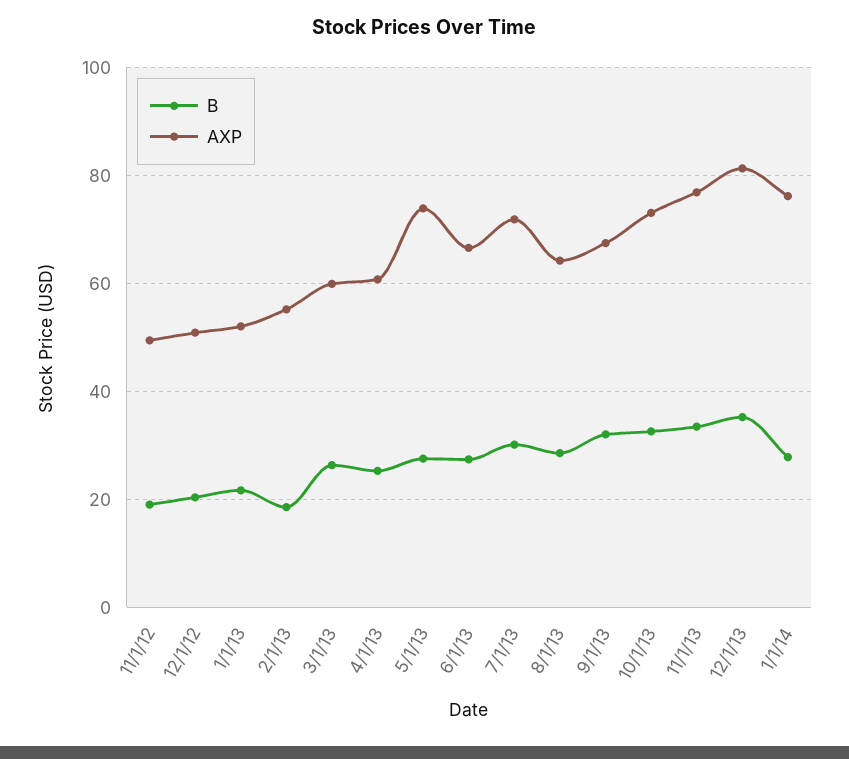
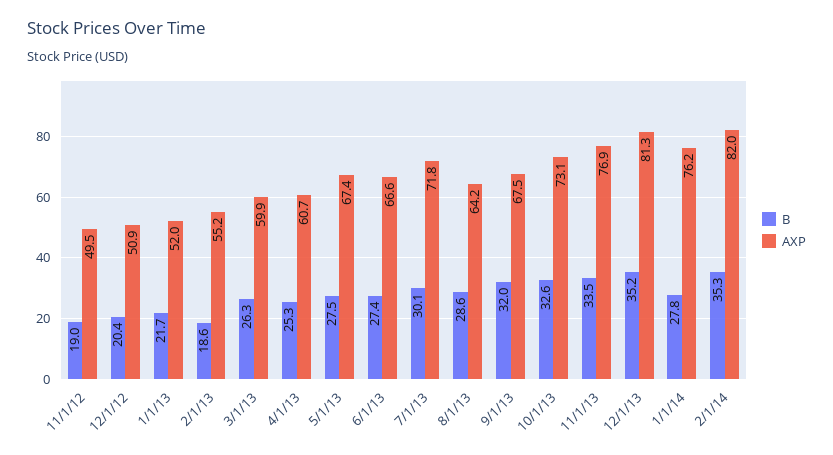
AXP, 5/1/13: 74 -> 67.4
B, 2/1/14: none -> 35.3
AXP, 2/1/14: none -> 82

